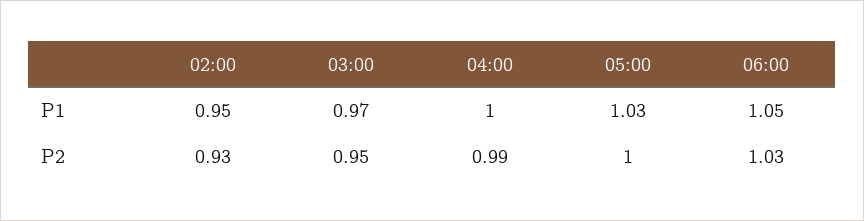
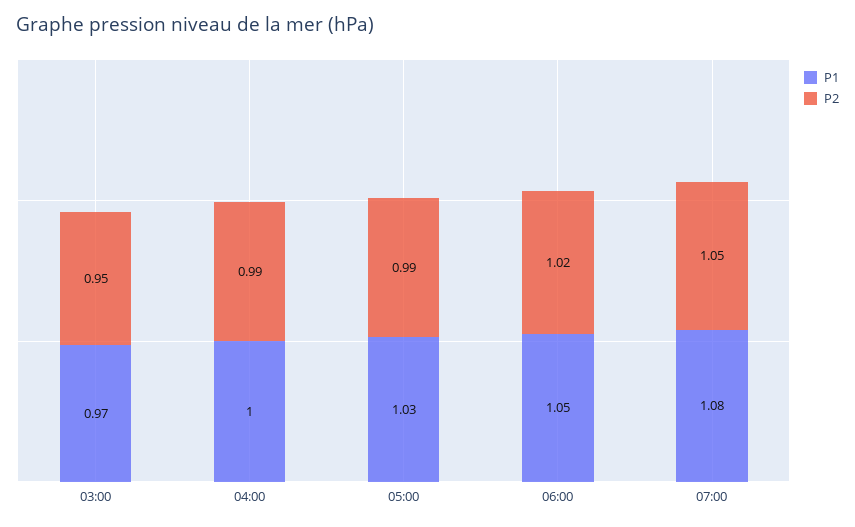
P1, 02:00: 0.95 -> none
P2, 02:00: 0.93 -> none
P2, 05:00: 1 -> 0.99
P2, 06:00: 1.03 -> 1.02
P1, 07:00: none -> 1.08
P2, 07:00: none -> 1.05

